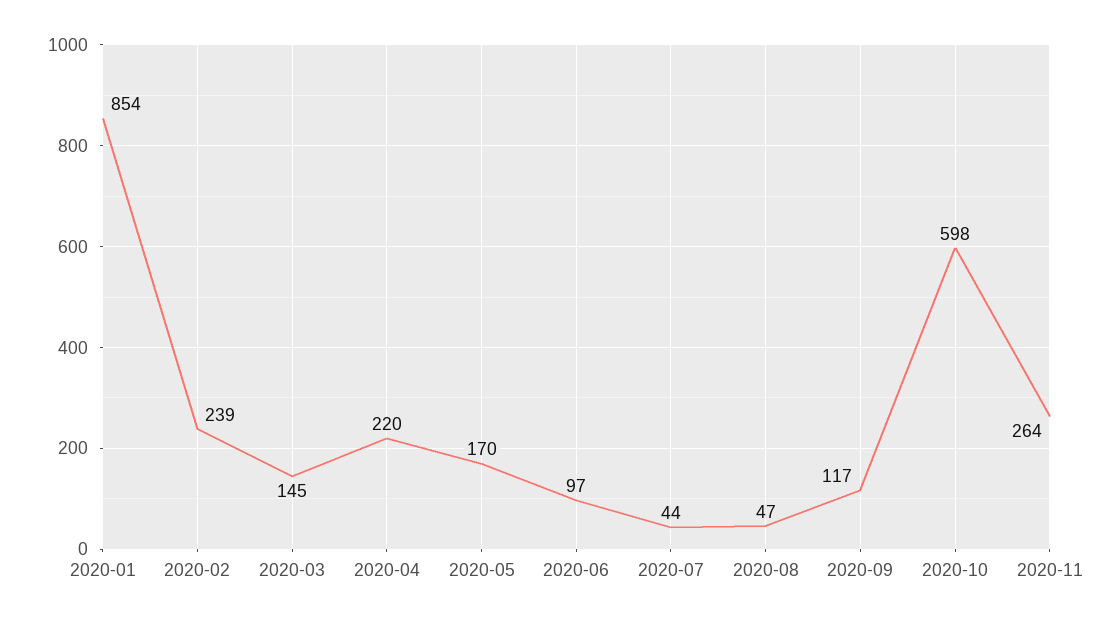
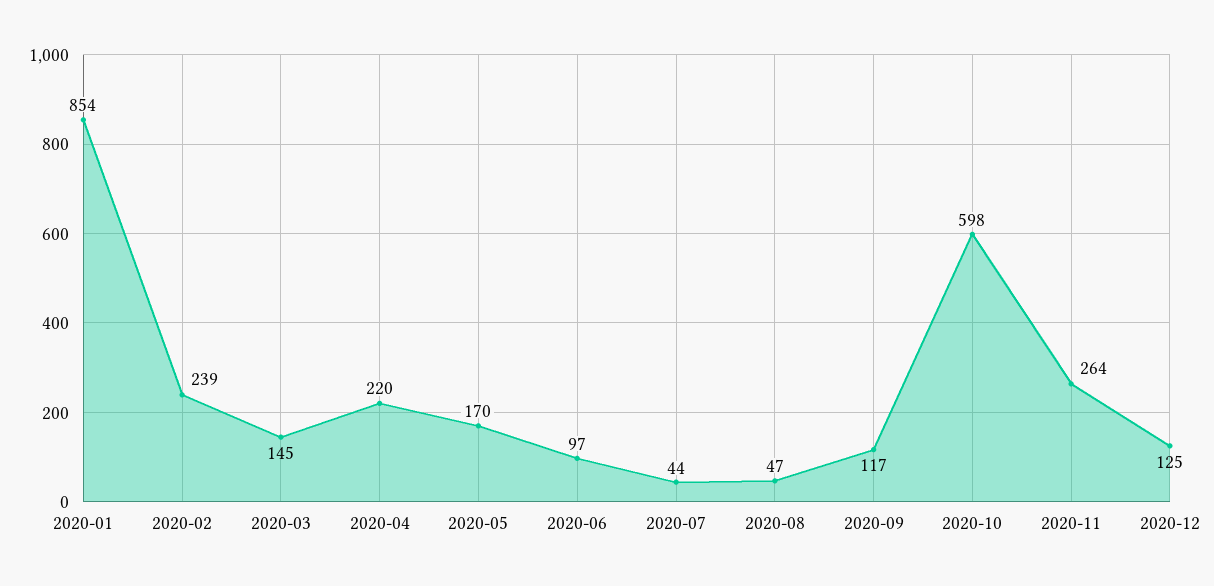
2020-12: none -> 125

